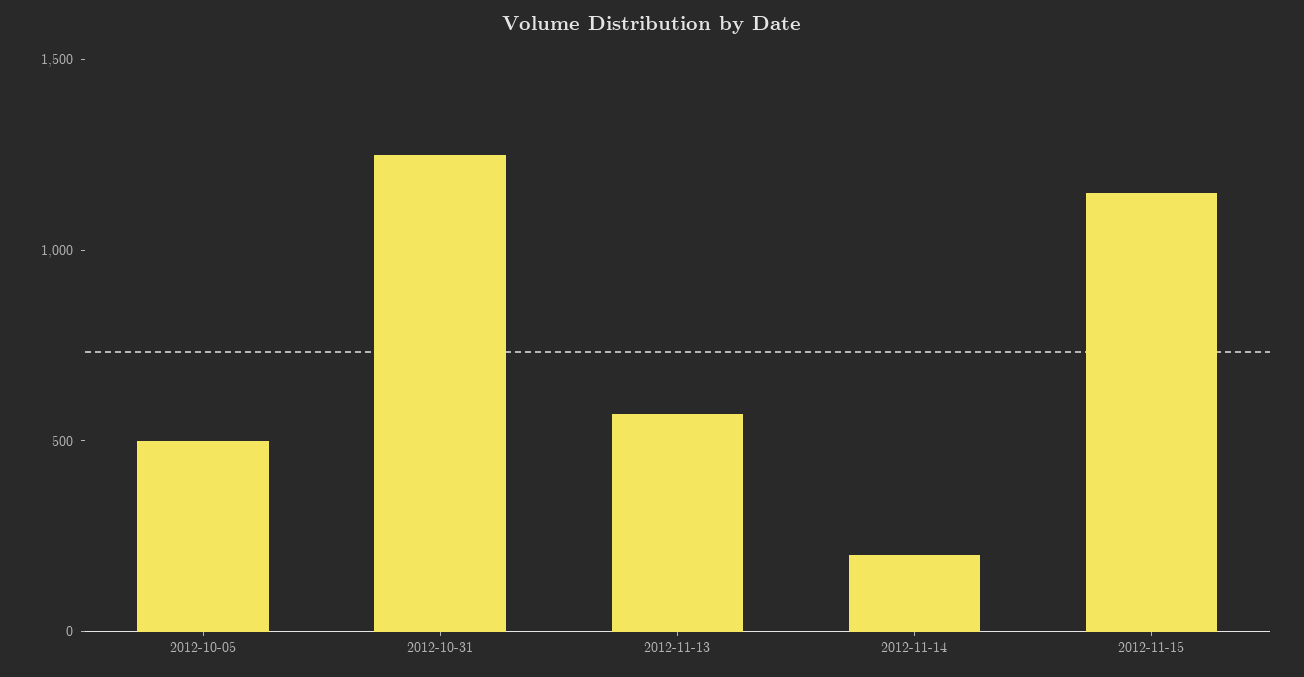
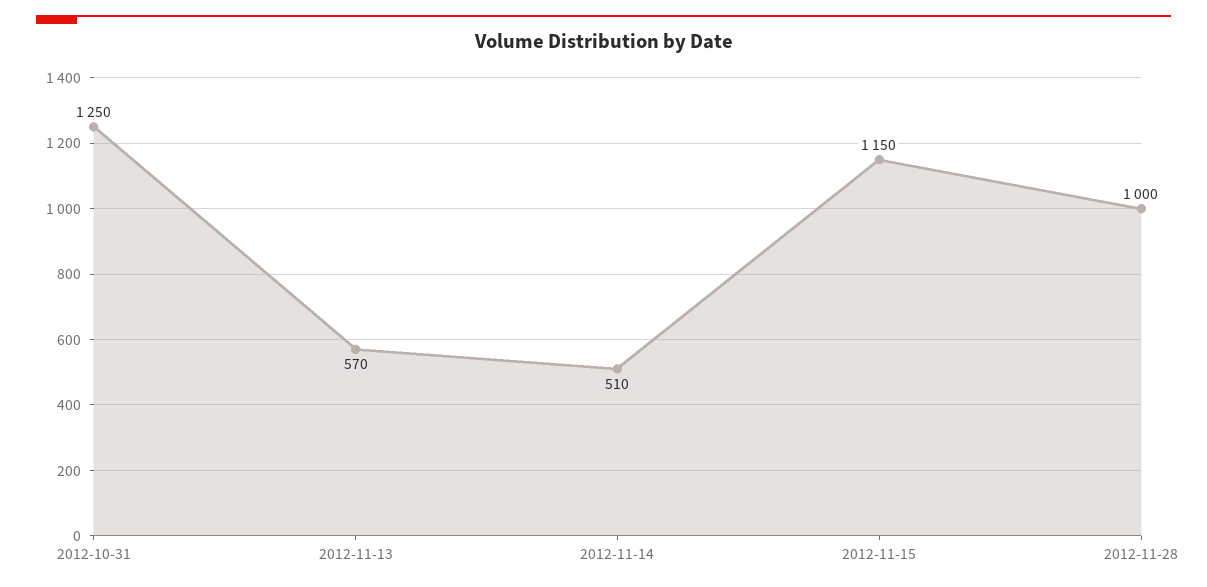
2012-10-05: 500 -> none
2012-11-14: 200 -> 510
2012-11-28: none -> 1000

